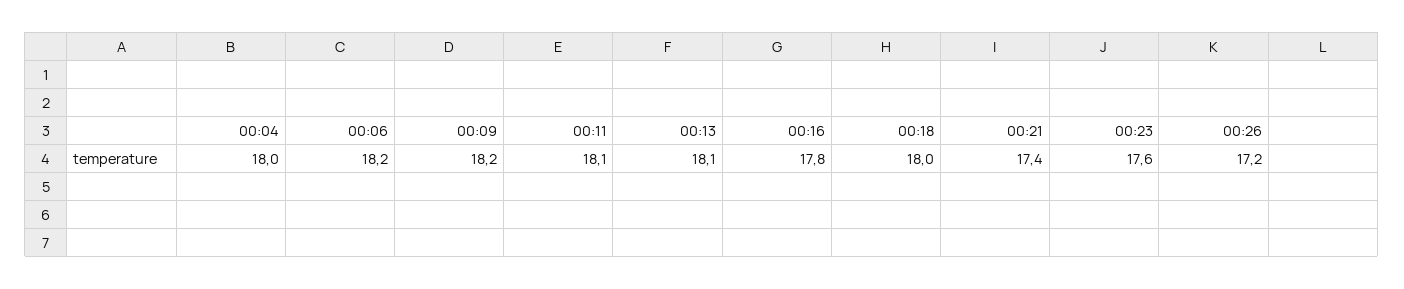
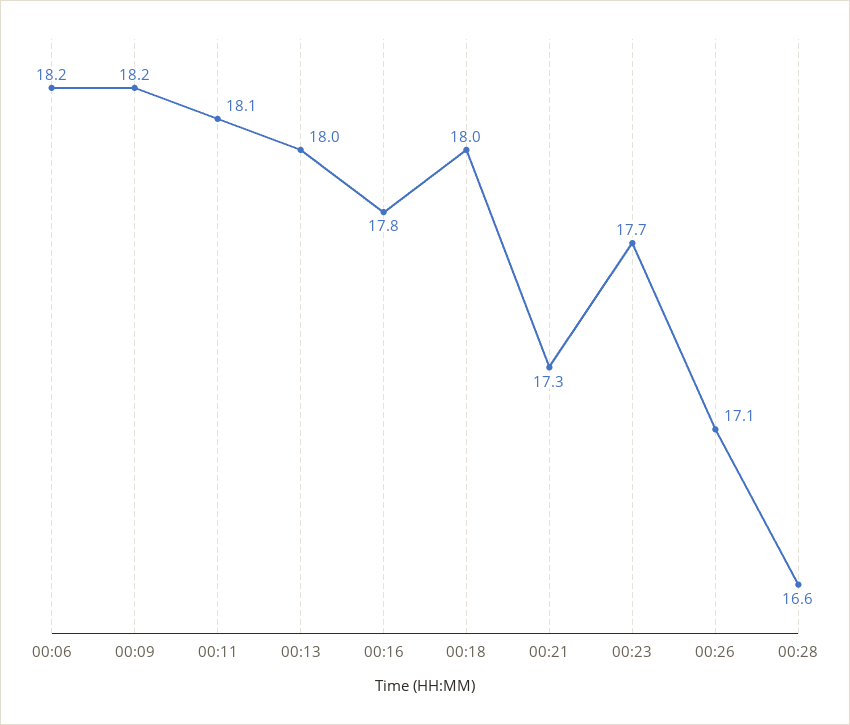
00:04: 18 -> none
00:13: 18.1 -> 18
00:21: 17.4 -> 17.3
00:23: 17.6 -> 17.7
00:26: 17.2 -> 17.1
00:28: none -> 16.6

